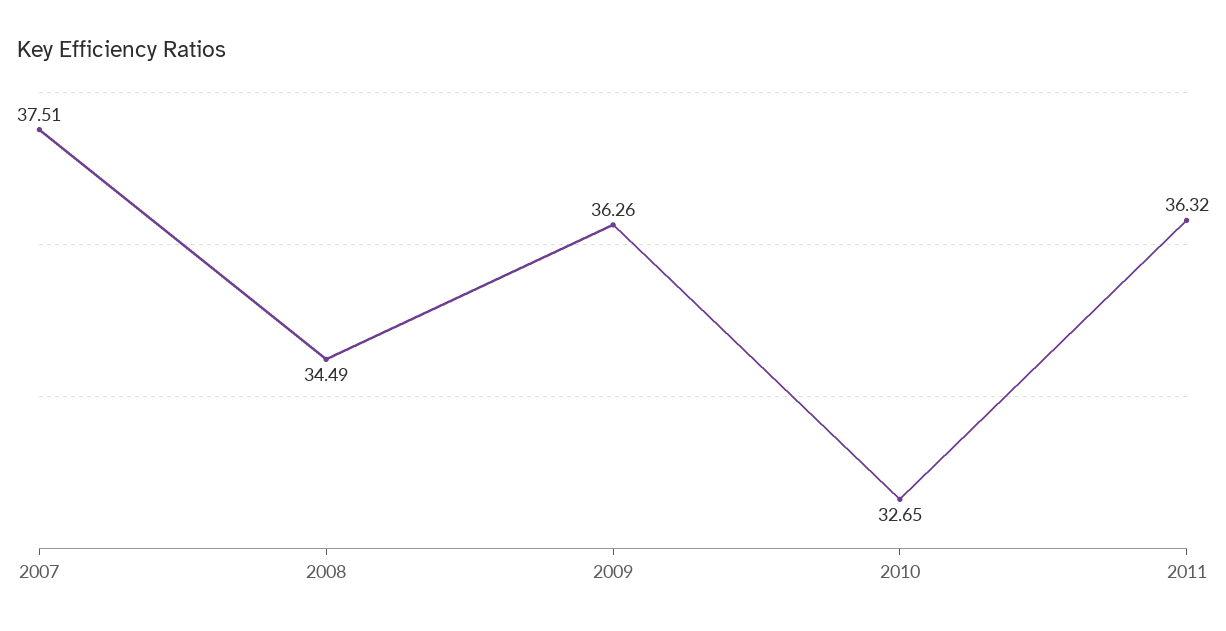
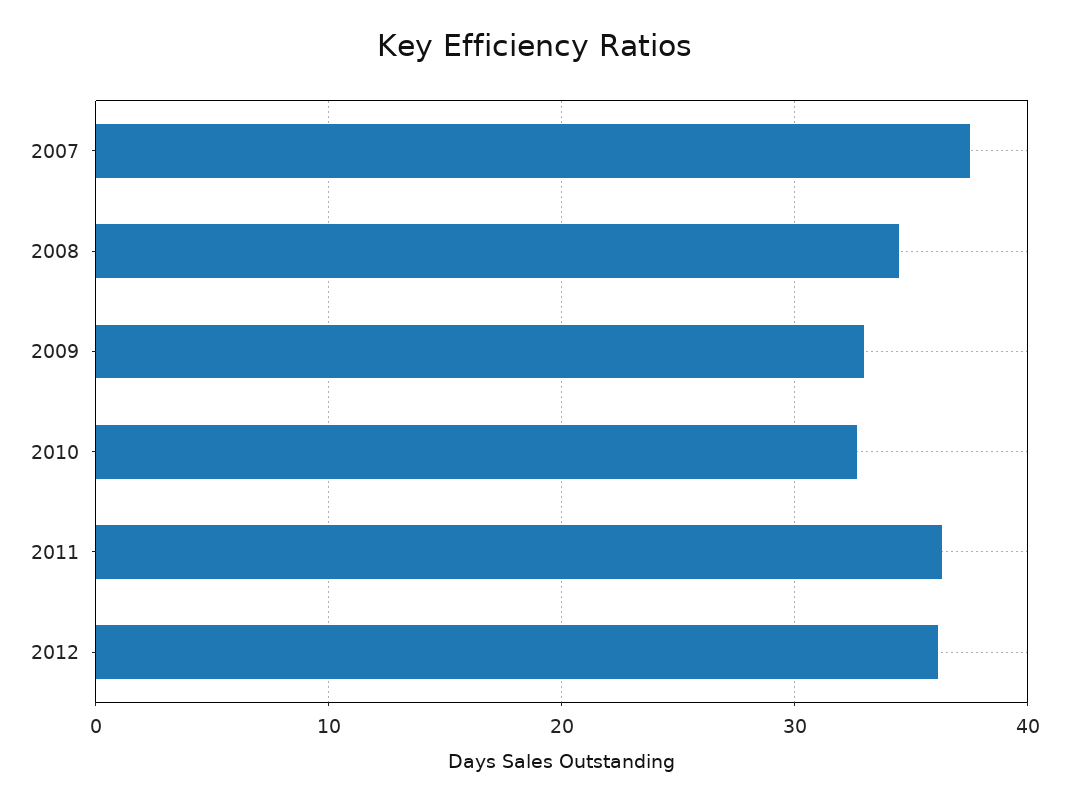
2009: 36.26 -> 33
2012: none -> 36

